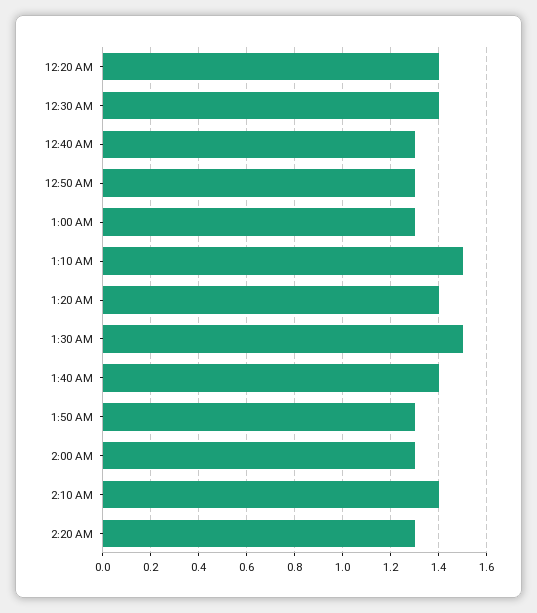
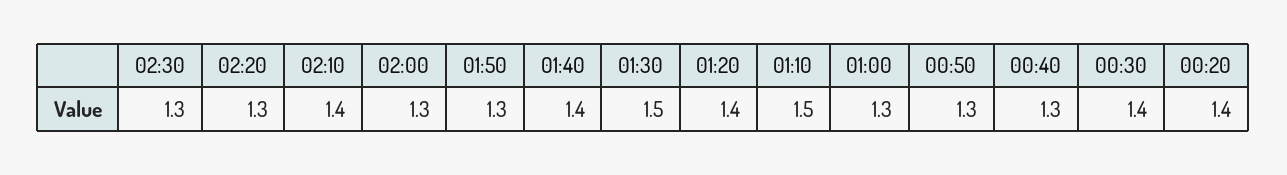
02:30: none -> 1.3

